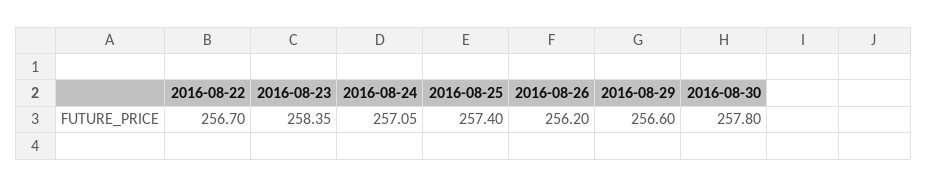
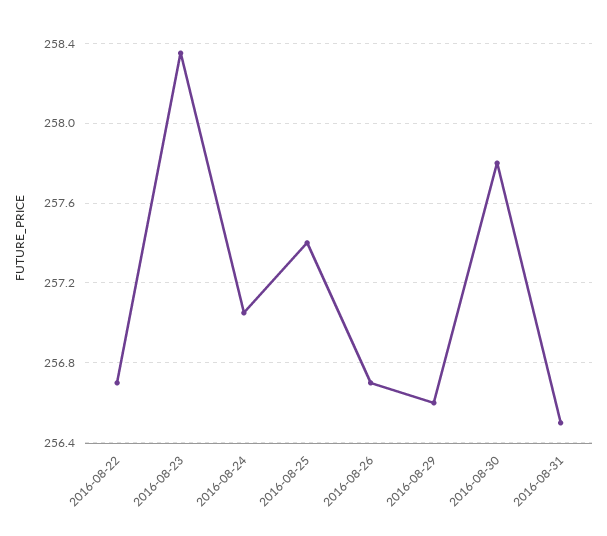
2016-08-26: 256.2 -> 256.7
2016-08-31: none -> 256.5

